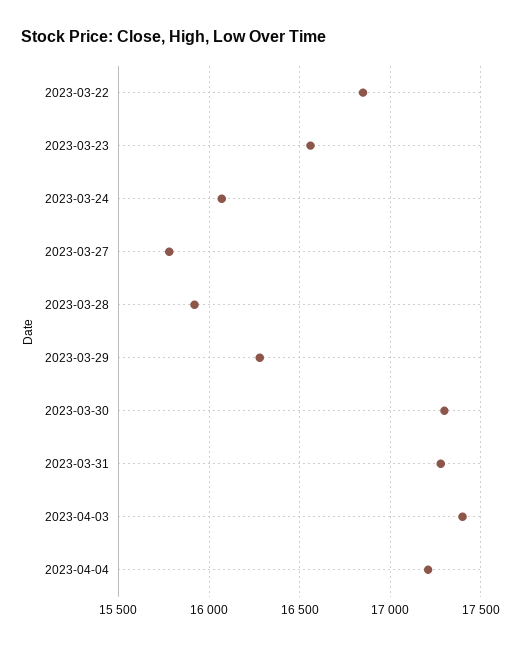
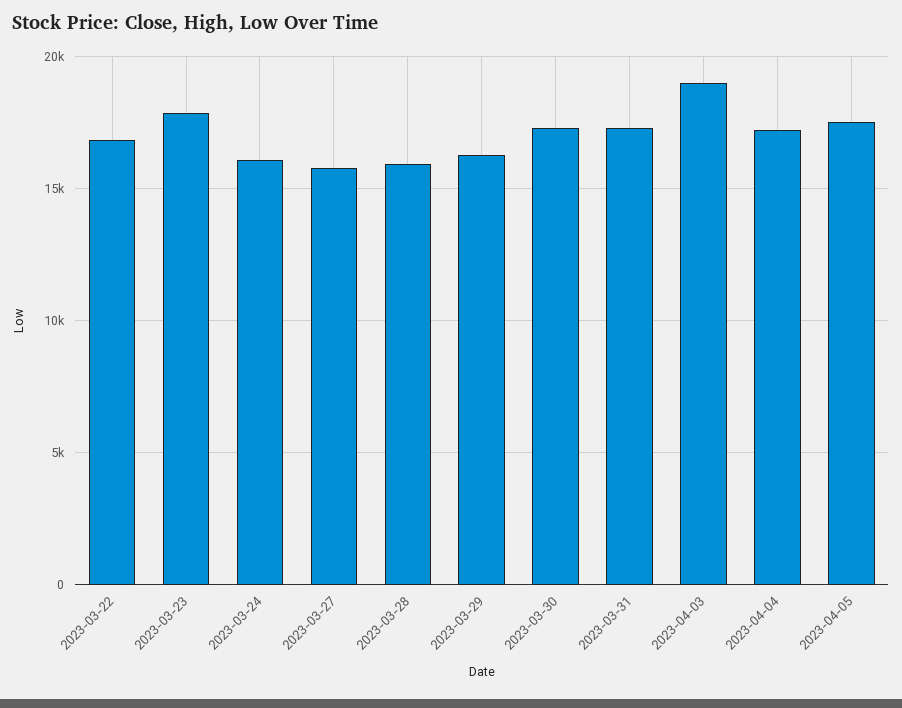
2023-03-23: 16550 -> 18000
2023-04-03: 17400 -> 19000
2023-04-05: none -> 17500

